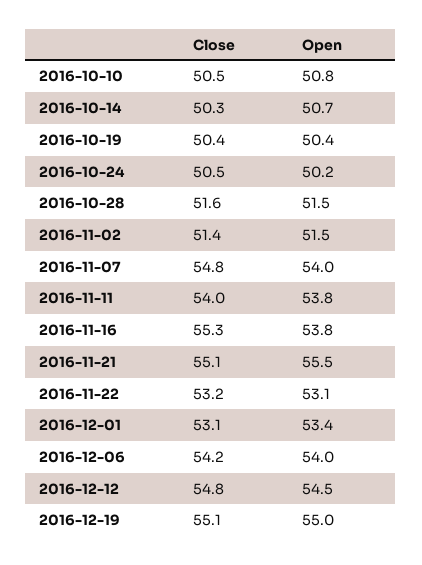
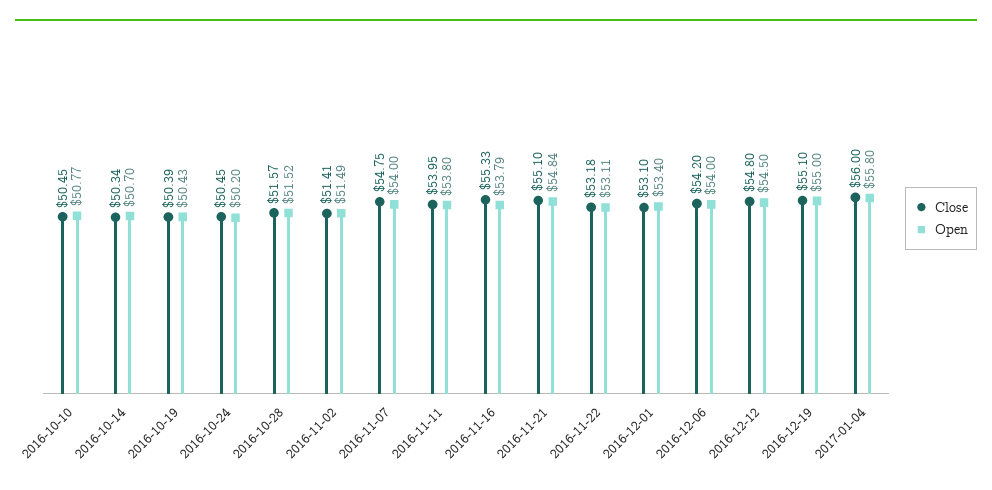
Open, 2016-11-21: 55.5 -> 54.84
Close, 2017-01-04: none -> 56
Open, 2017-01-04: none -> 55.8

